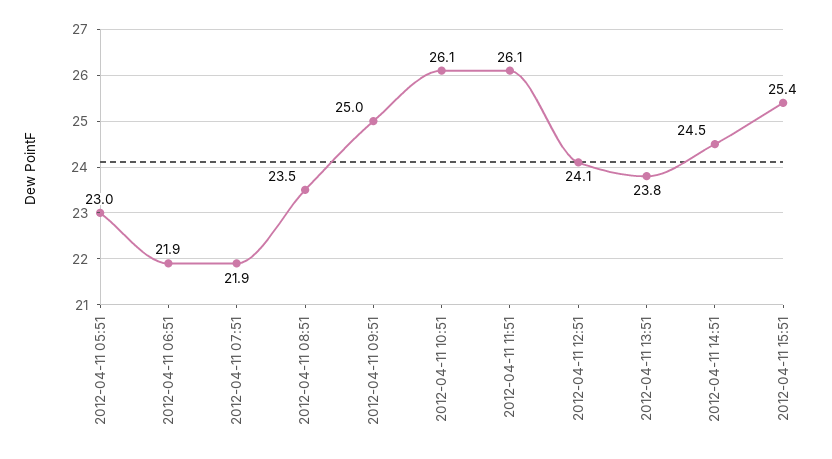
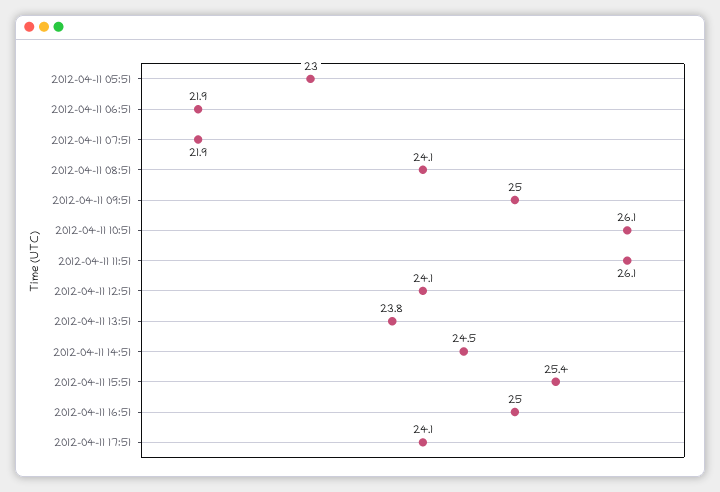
2012-04-11 08:51: 23.5 -> 24.1
2012-04-11 16:51: none -> 25
2012-04-11 17:51: none -> 24.1

